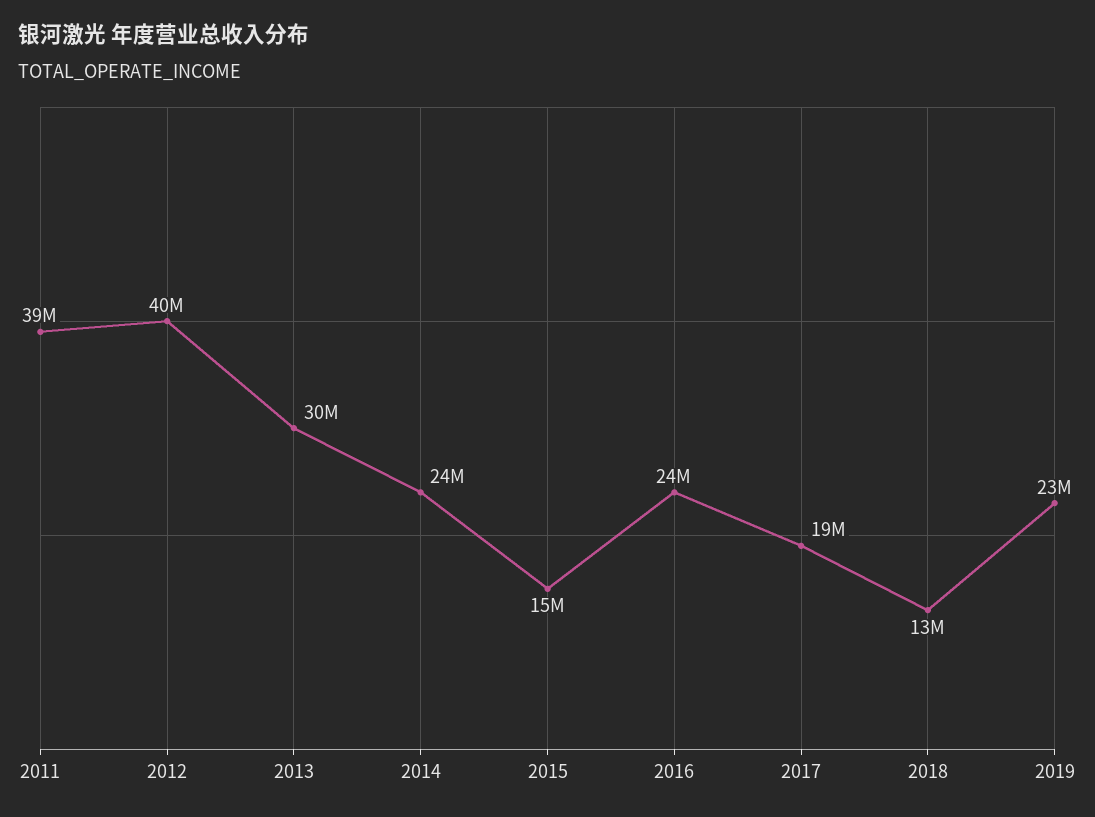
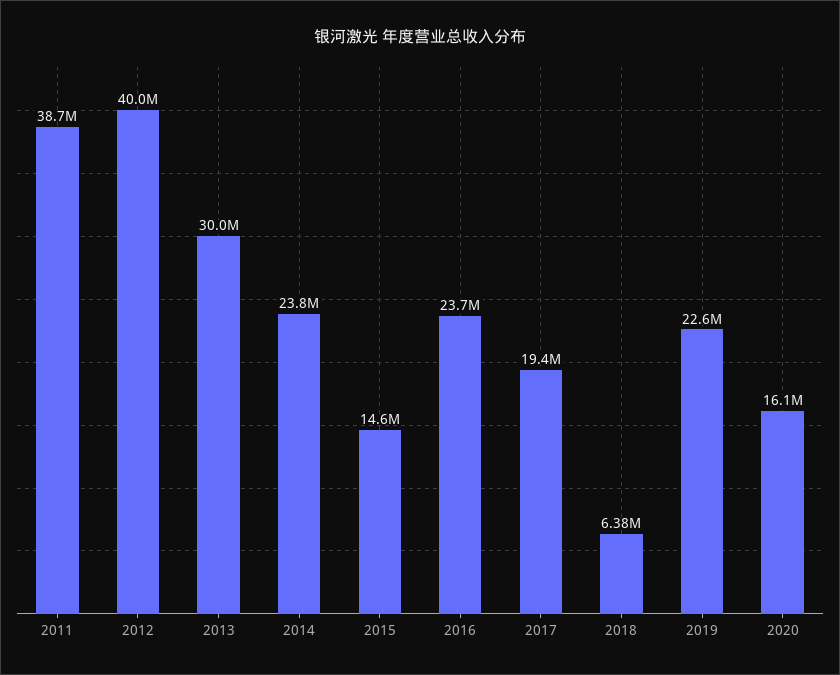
2018: 13000000 -> 6380000
2020: none -> 16100000

